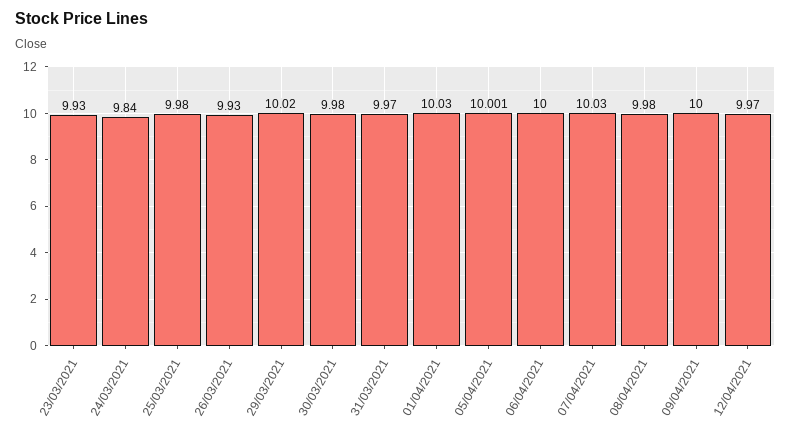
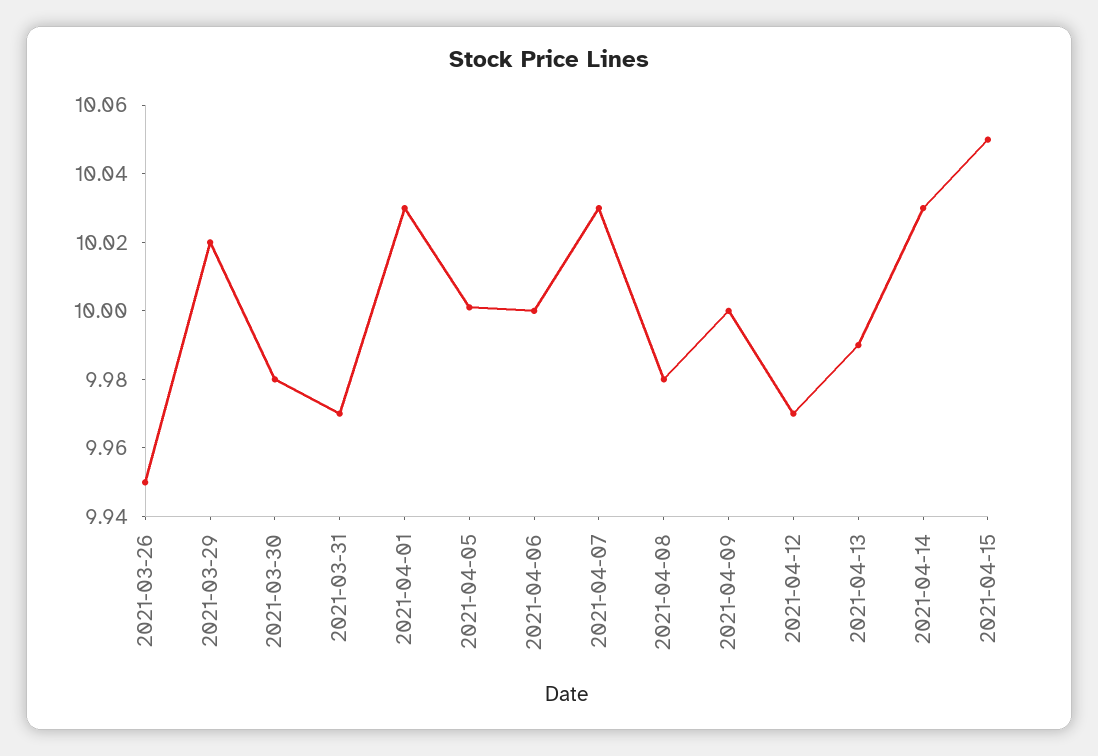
23/03/2021: 9.93 -> none
24/03/2021: 9.84 -> none
25/03/2021: 9.98 -> none
26/03/2021: 9.93 -> 9.95
2021-04-13: none -> 9.99
2021-04-14: none -> 10.03
2021-04-15: none -> 10.05

